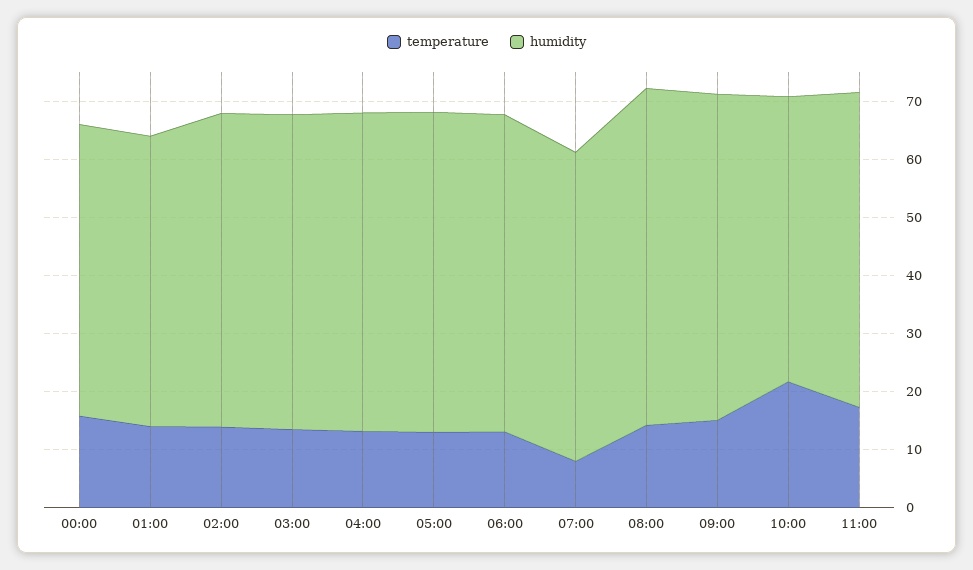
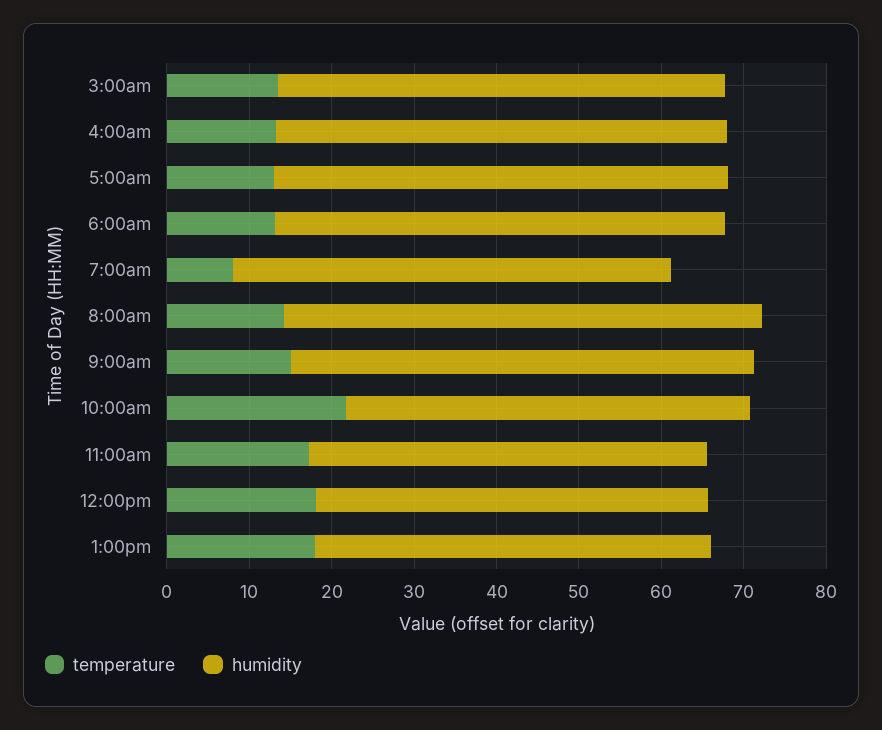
temperature, 00:00: 16 -> none
humidity, 00:00: 50 -> none
temperature, 01:00: 14 -> none
humidity, 01:00: 50 -> none
temperature, 02:00: 14 -> none
humidity, 02:00: 54 -> none
humidity, 11:00: 54 -> 48
temperature, 12:00pm: none -> 18
humidity, 12:00pm: none -> 48
temperature, 1:00pm: none -> 18
humidity, 1:00pm: none -> 48

